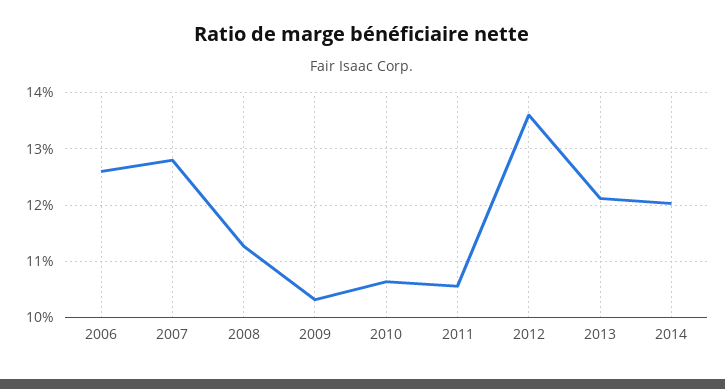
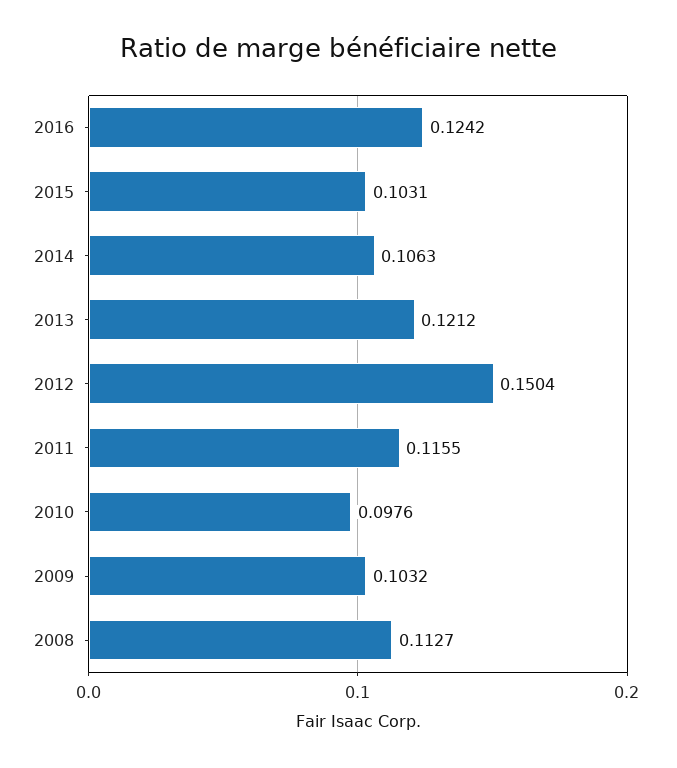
2006: 0.126 -> none
2007: 0.128 -> none
2010: 0.106 -> 0.0976
2011: 0.106 -> 0.1155
2012: 0.136 -> 0.1504
2014: 0.12 -> 0.1063
2016: none -> 0.1242
2015: none -> 0.1031

